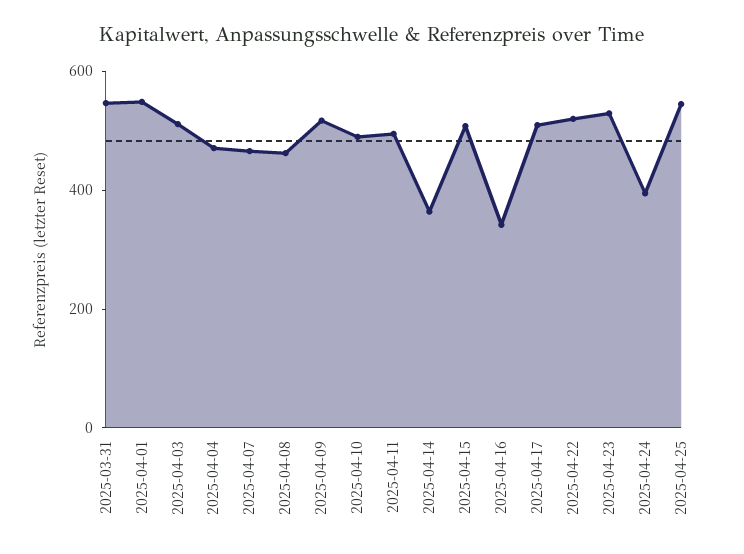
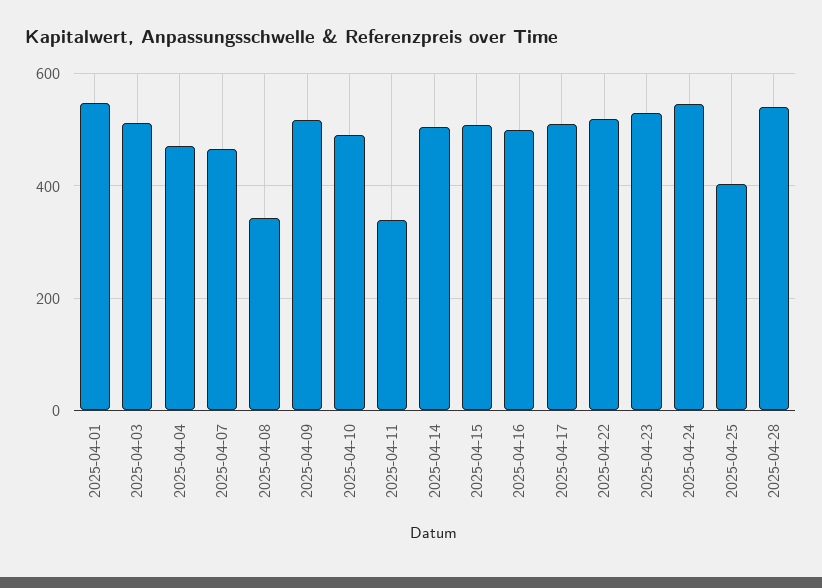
2025-03-31: 550 -> none
2025-04-08: 450 -> 340
2025-04-11: 500 -> 340
2025-04-14: 350 -> 500
2025-04-16: 350 -> 500
2025-04-24: 400 -> 540
2025-04-25: 550 -> 400
2025-04-28: none -> 540

